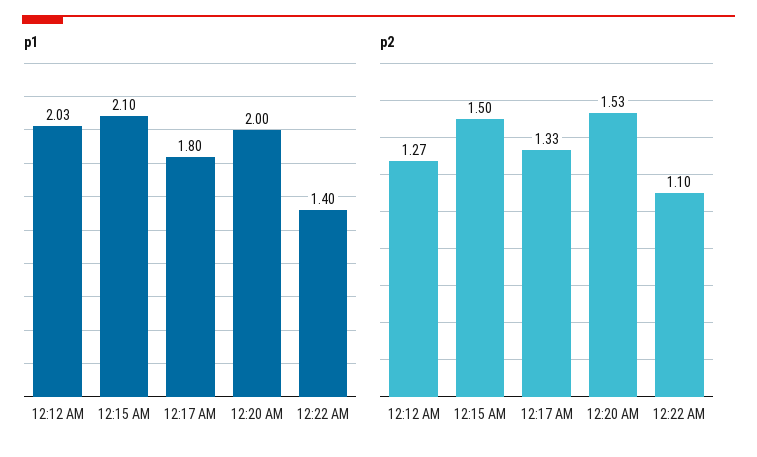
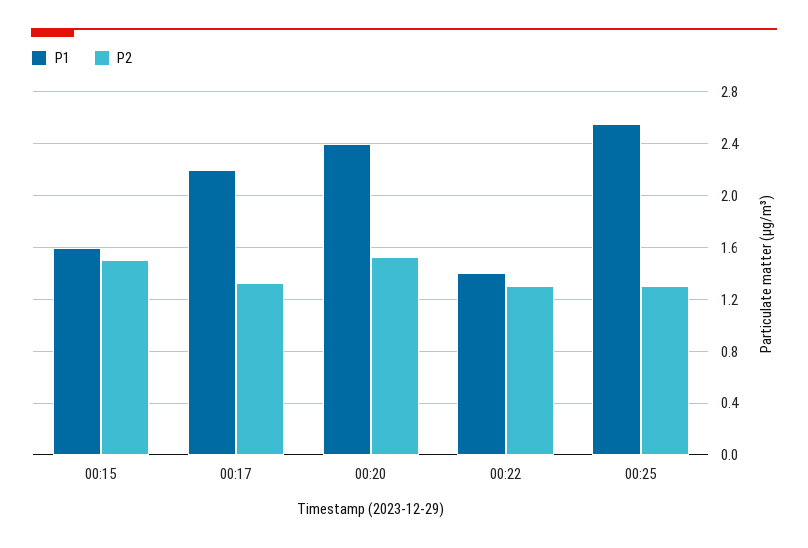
p1, 12:12 AM: 2.03 -> none
p1, 12:15 AM: 2.1 -> 1.6
p1, 12:17 AM: 1.8 -> 2.2
p1, 12:20 AM: 2 -> 2.4
p2, 12:12 AM: 1.27 -> none
p2, 12:22 AM: 1.1 -> 1.3
p1, 00:25: none -> 2.55
p2, 00:25: none -> 1.3

